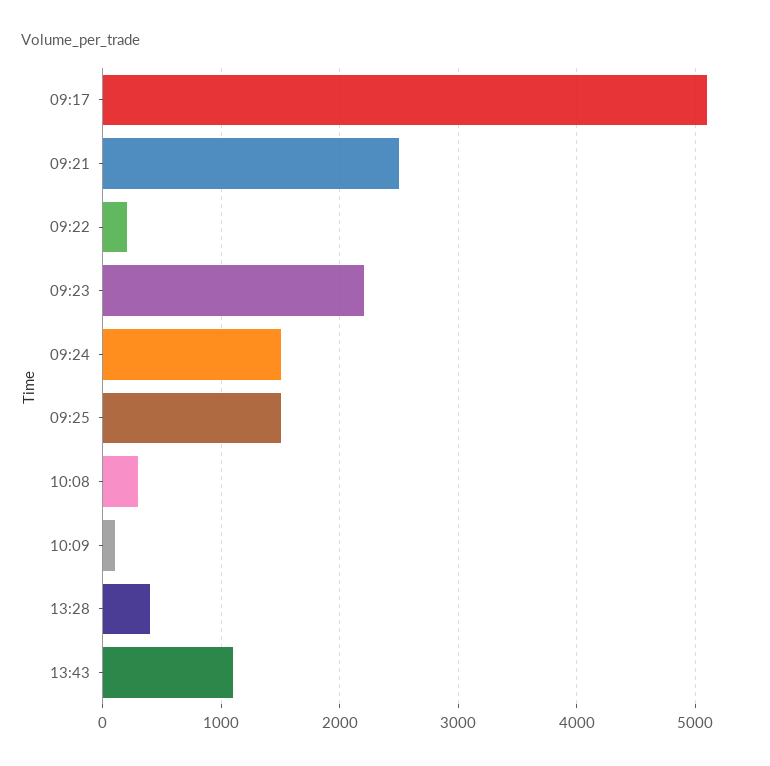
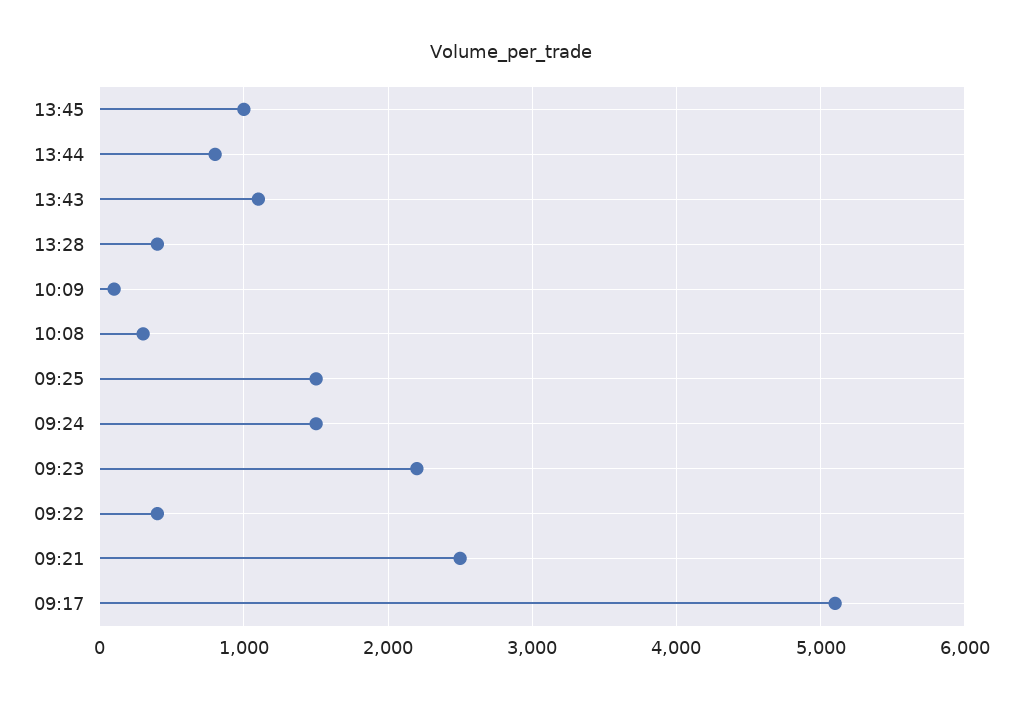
09:22: 200 -> 400
13:45: none -> 1000
13:44: none -> 800

